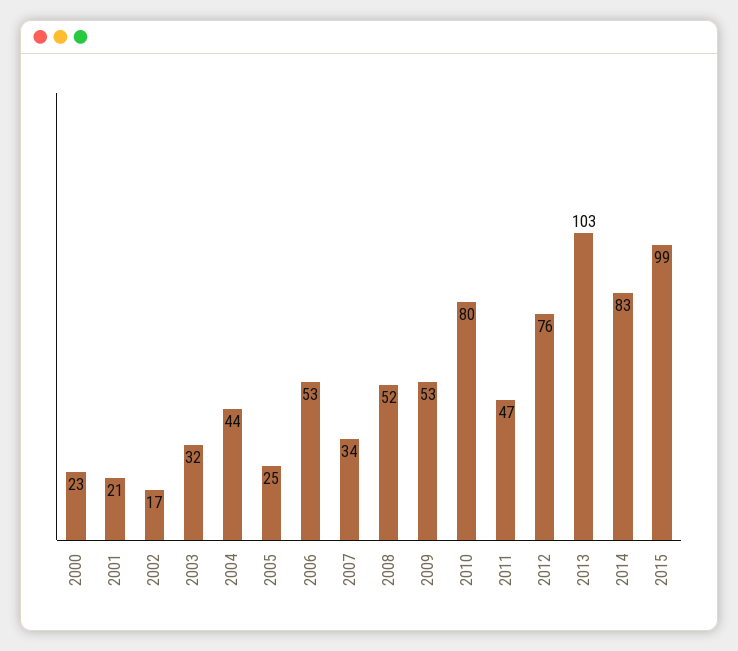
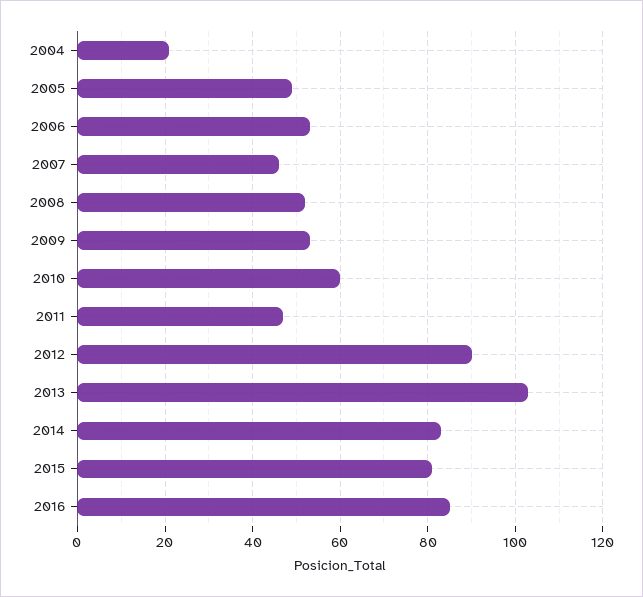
2000: 23 -> none
2001: 21 -> none
2002: 17 -> none
2003: 32 -> none
2004: 44 -> 20
2005: 25 -> 50
2007: 34 -> 45
2010: 80 -> 60
2012: 76 -> 90
2015: 99 -> 80
2016: none -> 85

